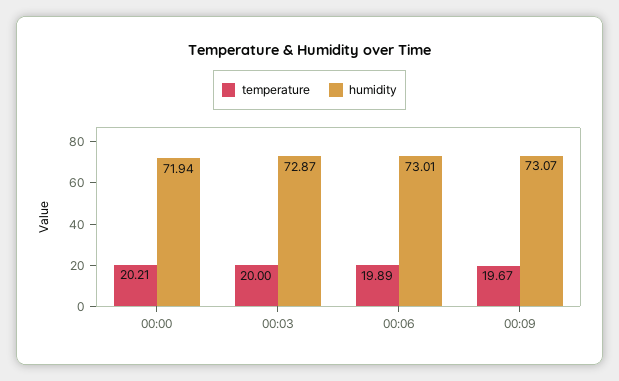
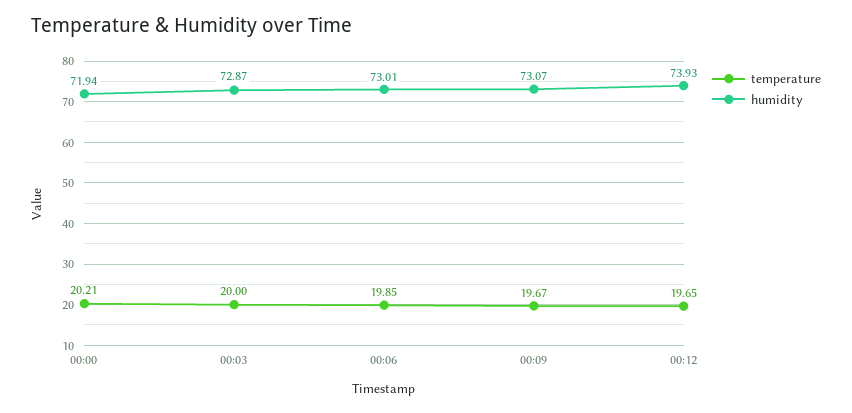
temperature, 00:06: 19.89 -> 19.85
temperature, 00:12: none -> 19.65
humidity, 00:12: none -> 73.93

